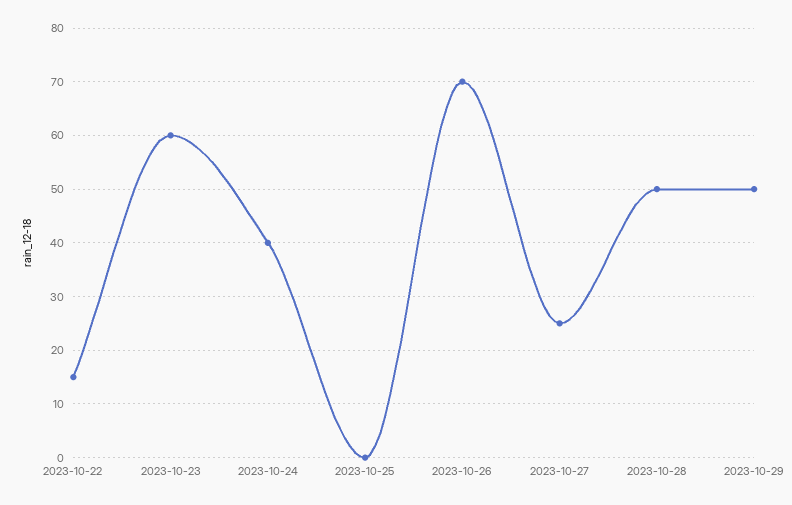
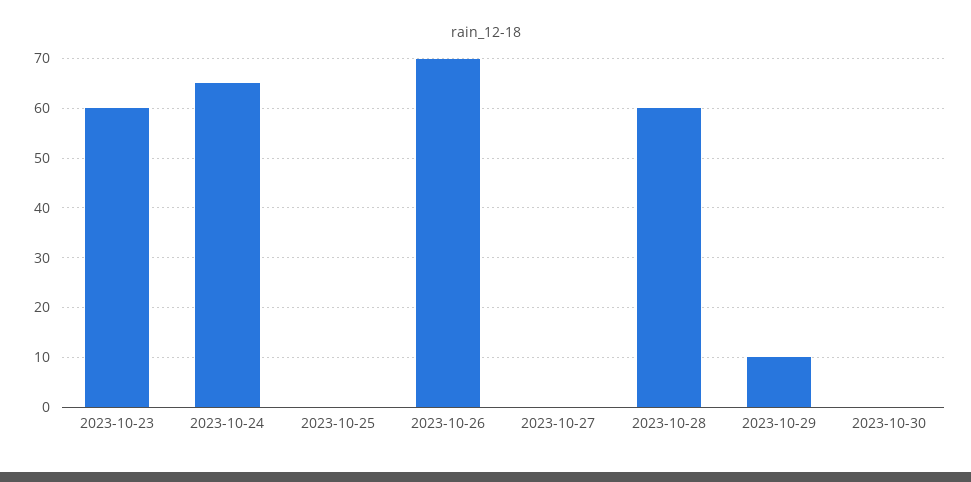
2023-10-22: 15 -> none
2023-10-24: 40 -> 65
2023-10-27: 25 -> 0
2023-10-28: 50 -> 60
2023-10-29: 50 -> 10
2023-10-30: none -> 0

